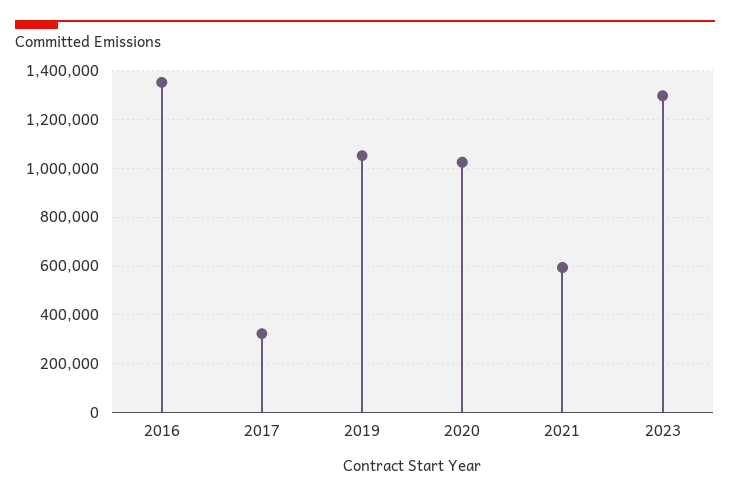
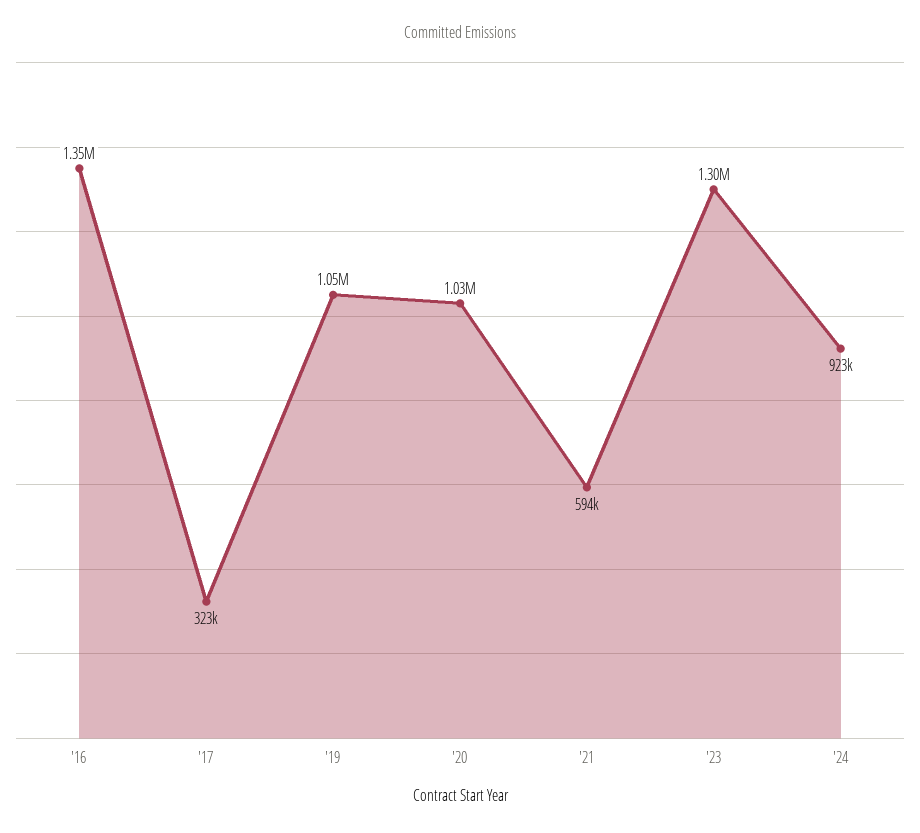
'24: none -> 923000

